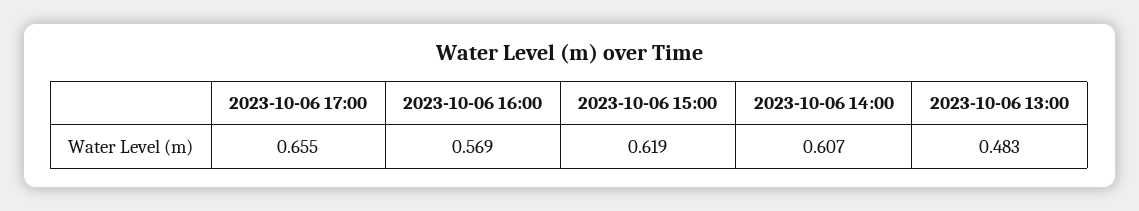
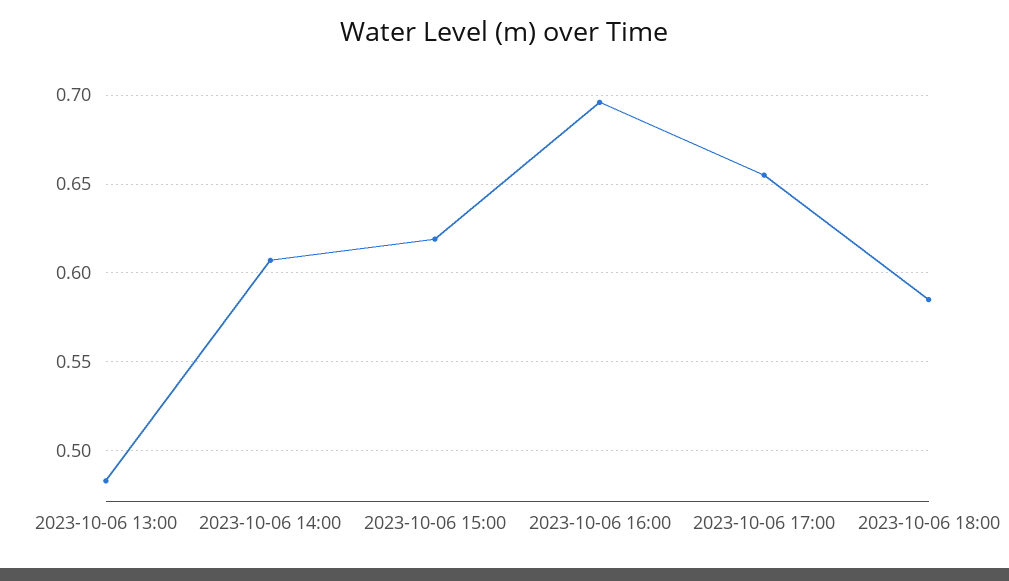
2023-10-06 16:00: 0.569 -> 0.695
2023-10-06 18:00: none -> 0.585

